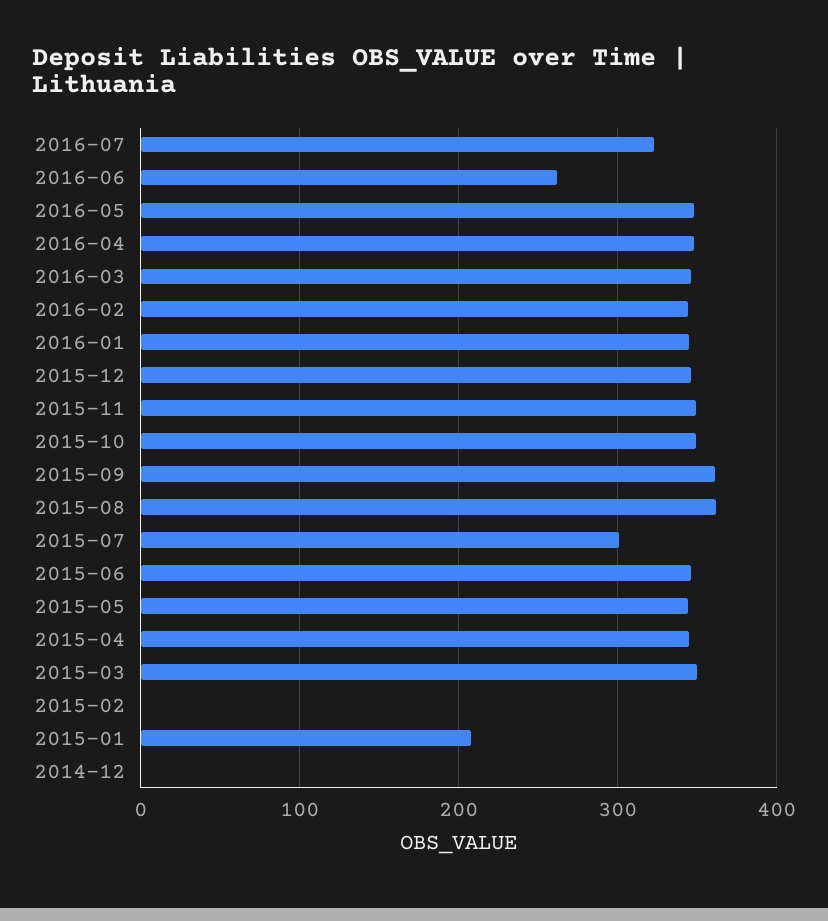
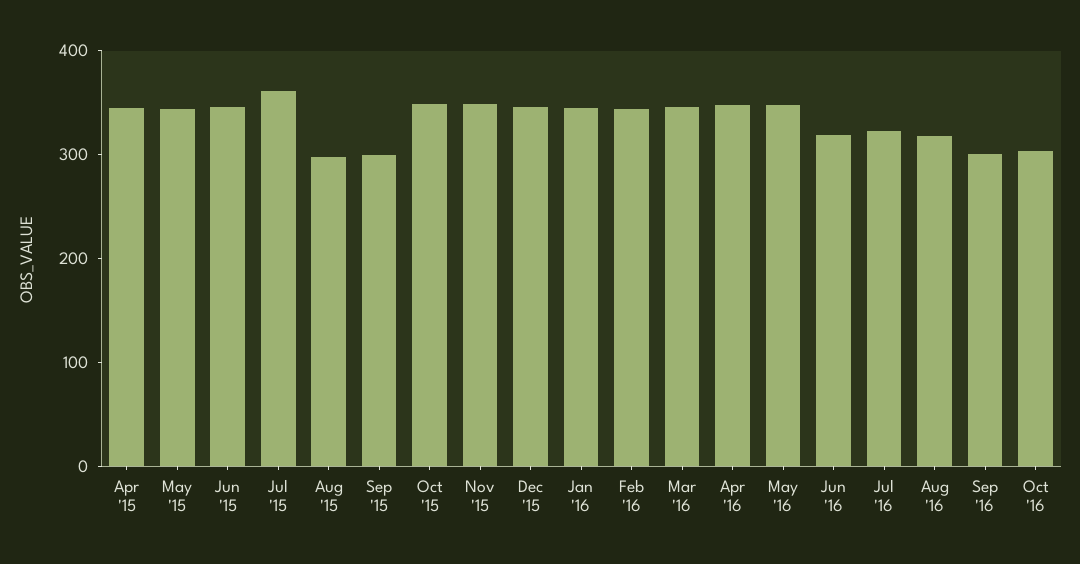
2016-06: 260 -> 320
2015-09: 360 -> 300
2015-08: 360 -> 300
2015-07: 300 -> 360
2015-03: 350 -> none
2015-02: 0 -> none
2015-01: 210 -> none
2014-12: 0 -> none
Aug '16: none -> 320
Sep '16: none -> 300
Oct '16: none -> 300

